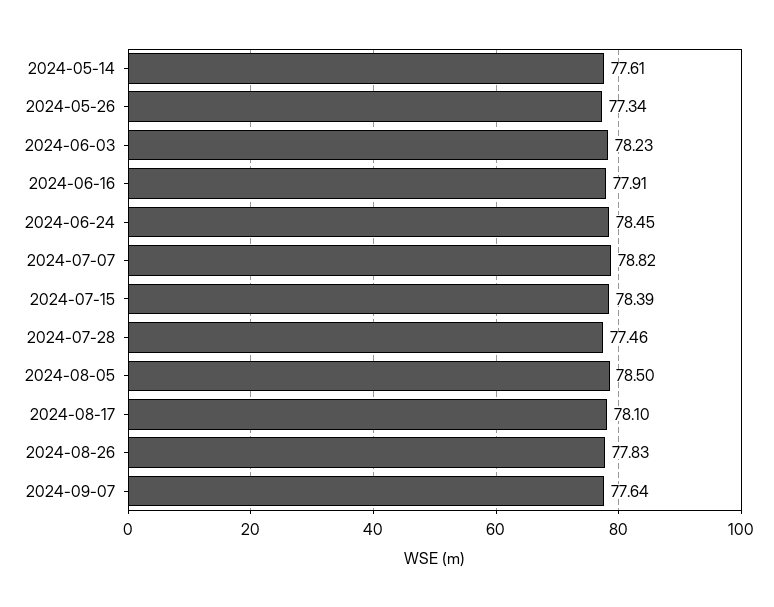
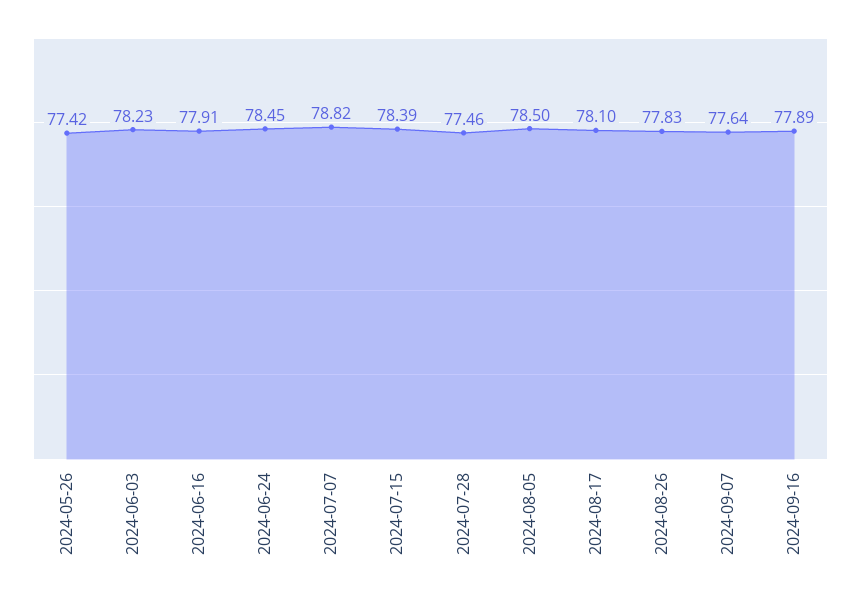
2024-05-14: 77.61 -> none
2024-05-26: 77.34 -> 77.42
2024-09-16: none -> 77.89

